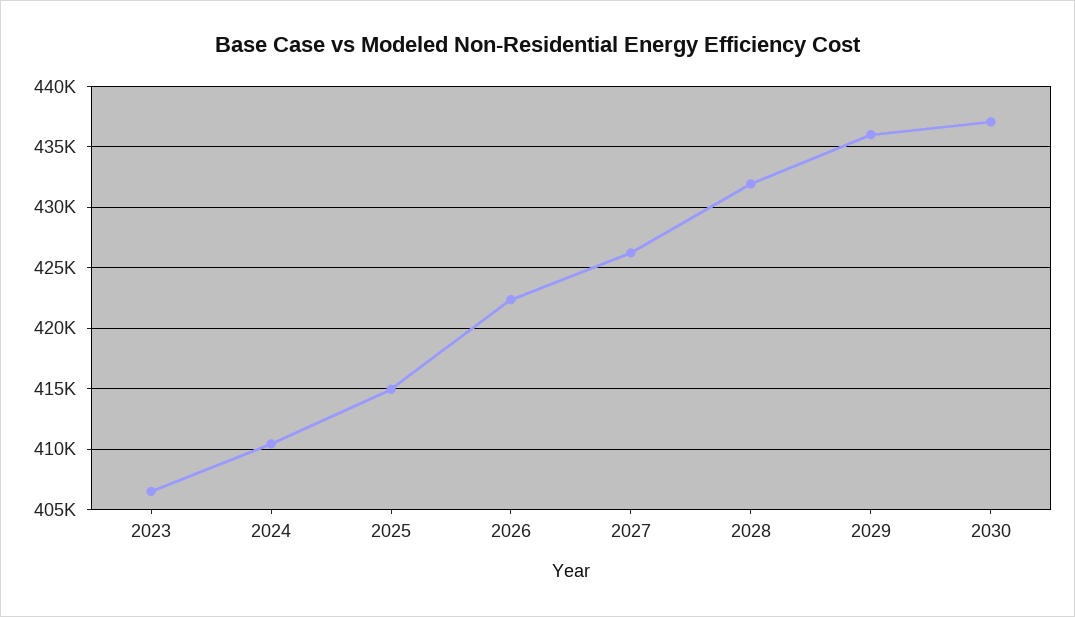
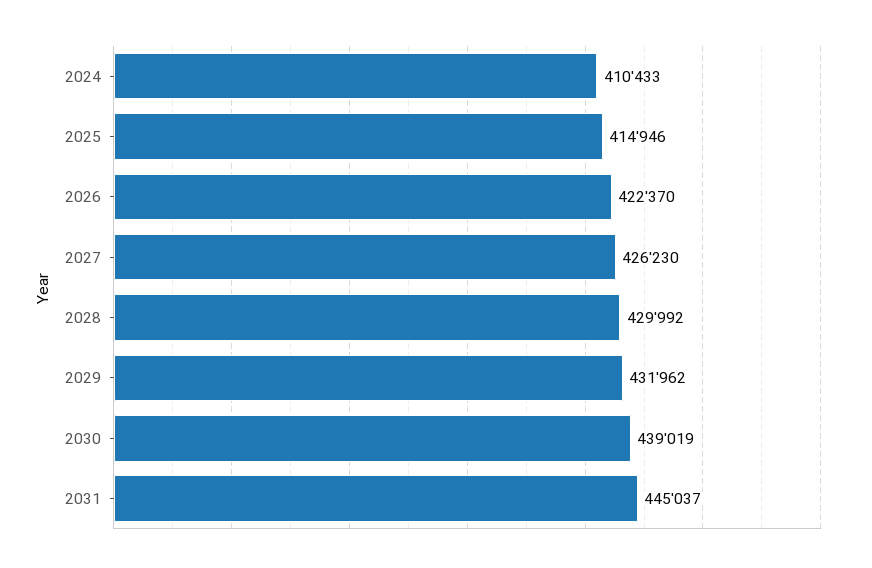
2023: 406500 -> none
2028: 432000 -> 429992
2029: 436000 -> 431962
2030: 437000 -> 439019
2031: none -> 445037

